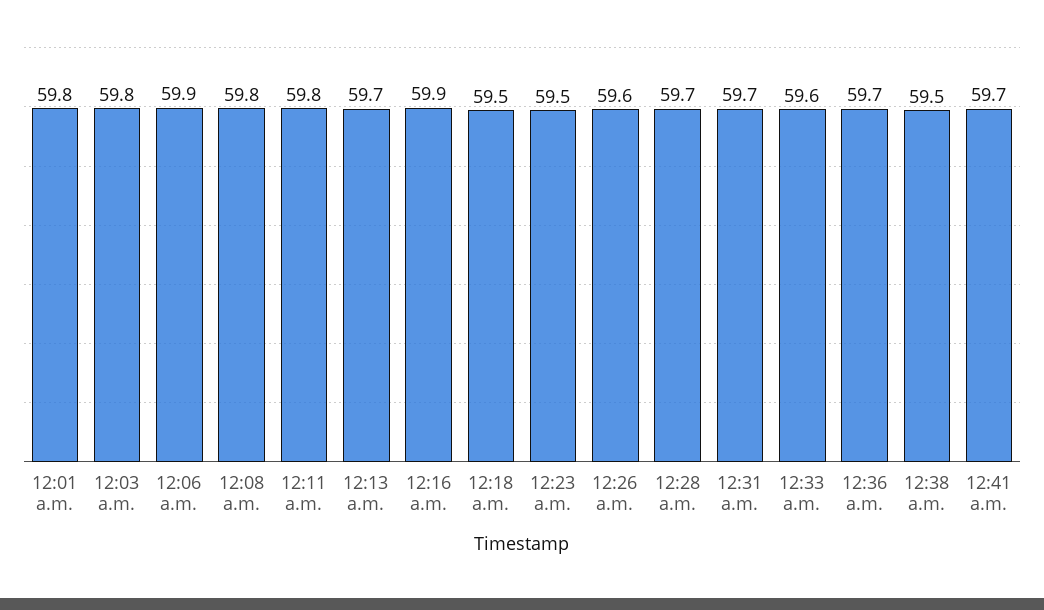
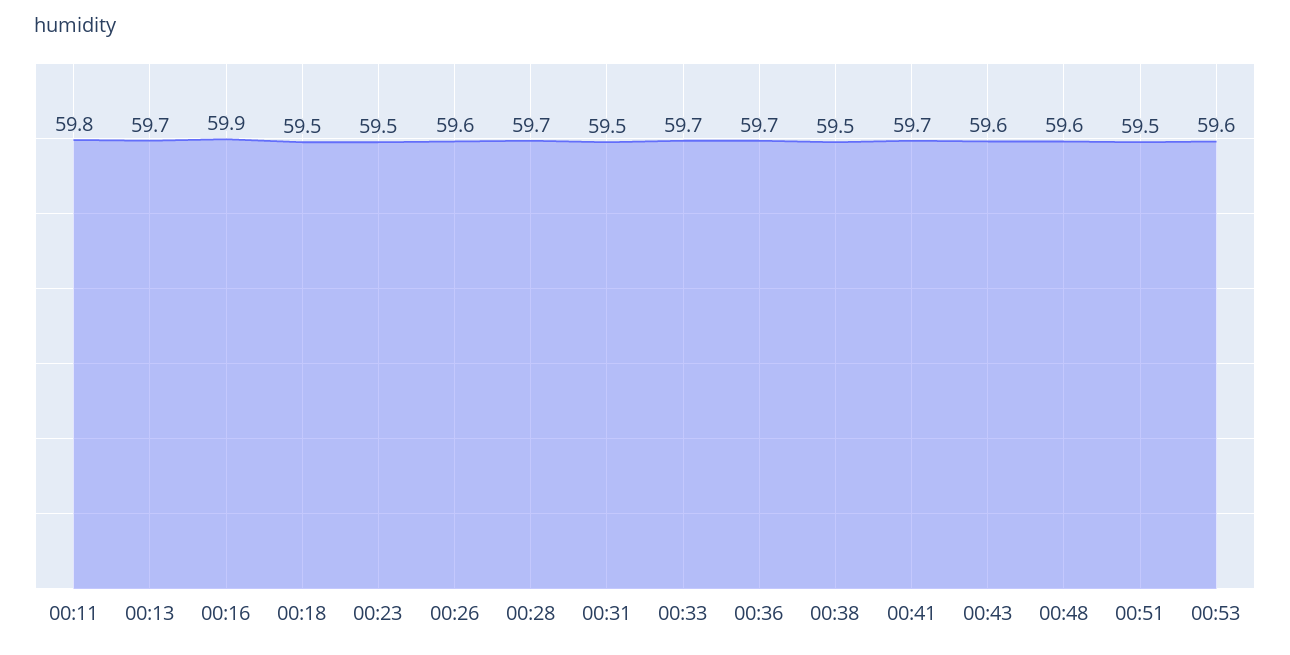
12:01 a.m.: 59.8 -> none
12:03 a.m.: 59.8 -> none
12:06 a.m.: 59.9 -> none
12:08 a.m.: 59.8 -> none
12:31 a.m.: 59.7 -> 59.5
12:33 a.m.: 59.6 -> 59.7
00:43: none -> 59.6
00:48: none -> 59.6
00:51: none -> 59.5
00:53: none -> 59.6

